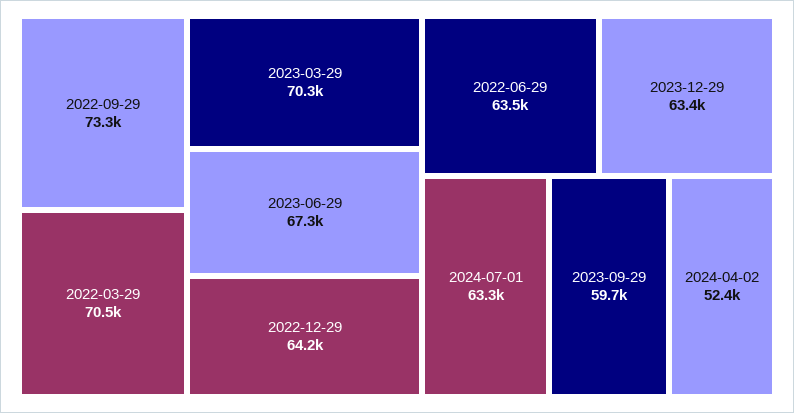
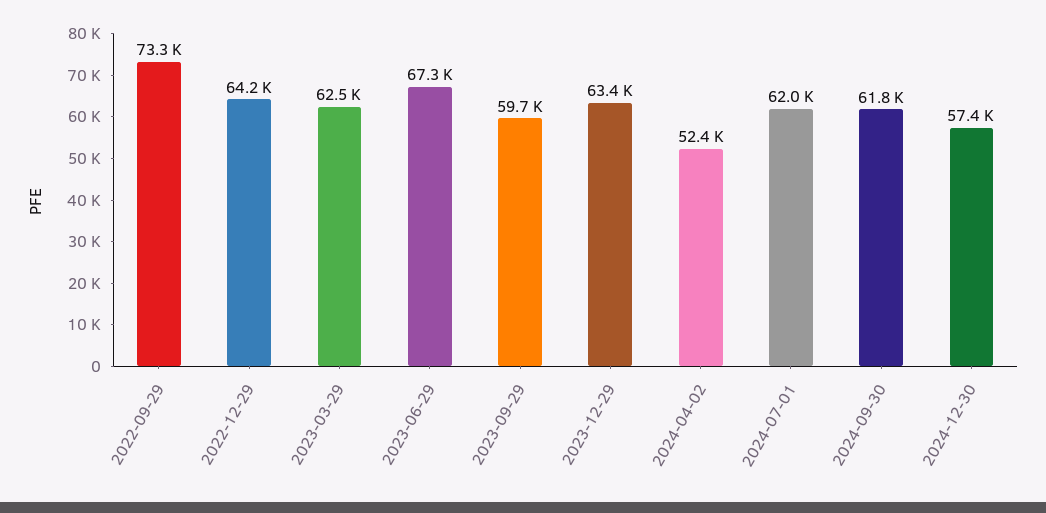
2022-03-29: 70500 -> none
2023-03-29: 70300 -> 62500
2022-06-29: 63500 -> none
2024-07-01: 63300 -> 62000
2024-09-30: none -> 61800
2024-12-30: none -> 57400

